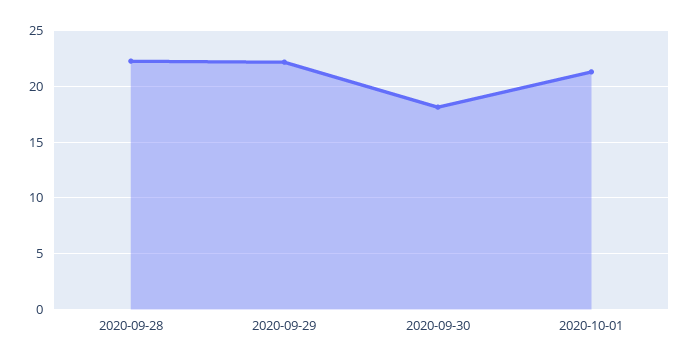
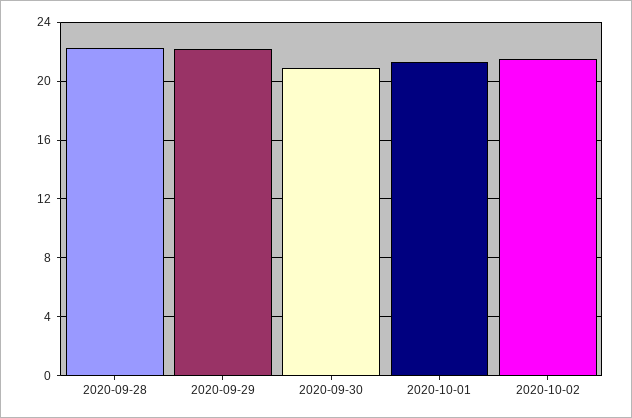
2020-09-30: 18 -> 21
2020-10-02: none -> 21.5

